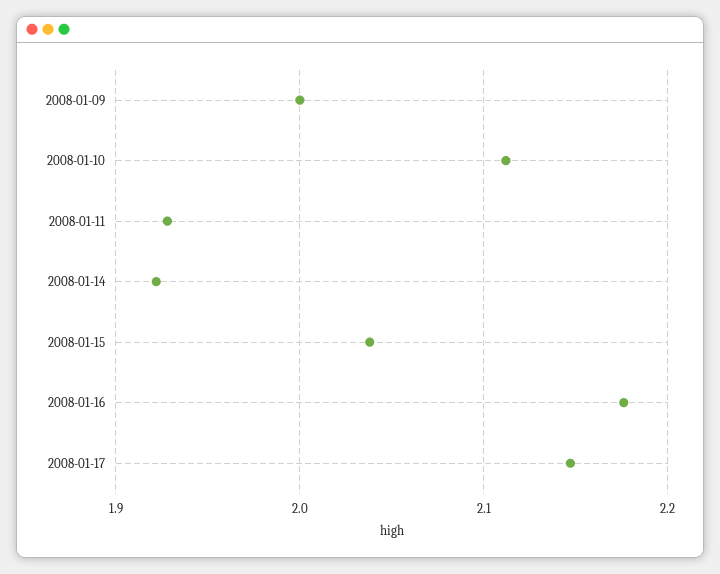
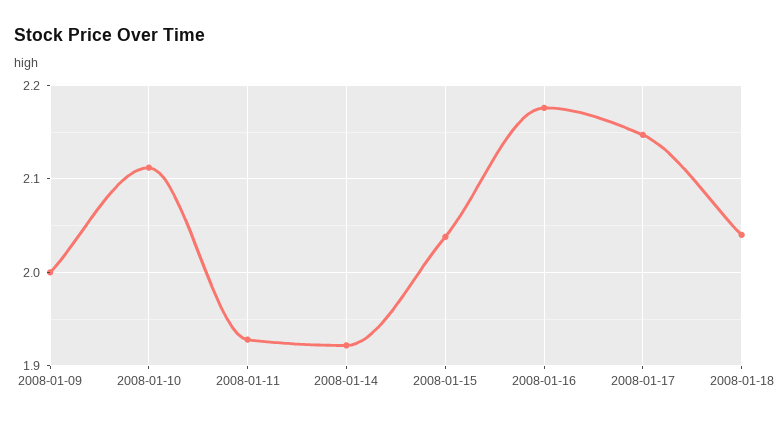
2008-01-18: none -> 2.04

